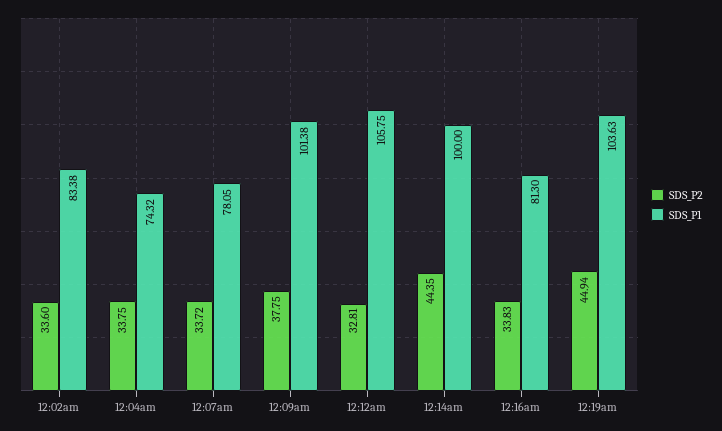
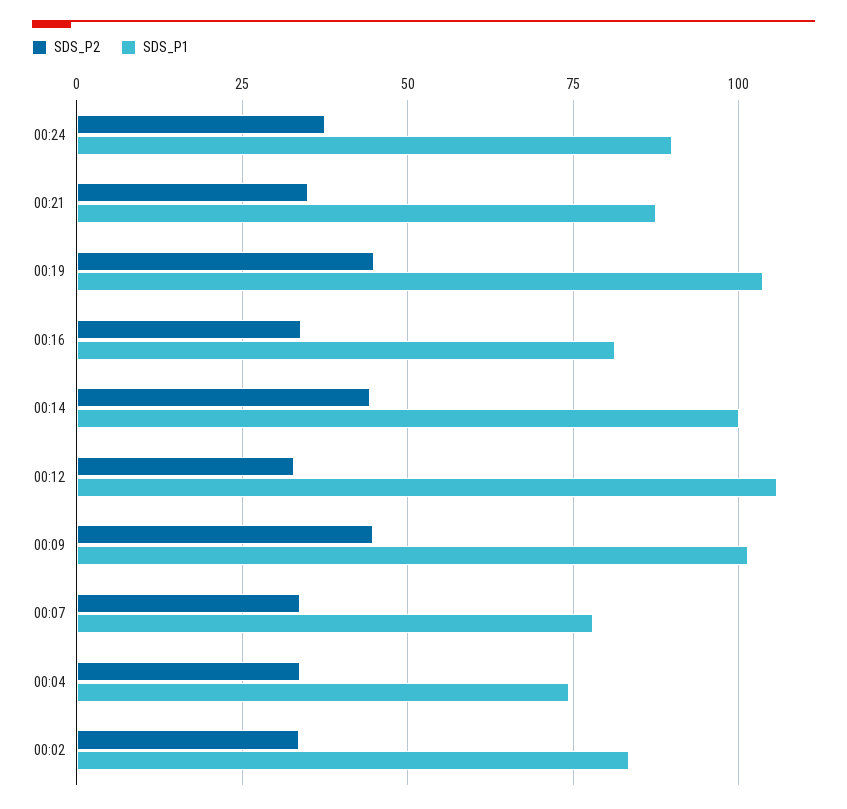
SDS_P2, 12:09am: 37.75 -> 45
SDS_P2, 00:24: none -> 37.5
SDS_P1, 00:24: none -> 90
SDS_P2, 00:21: none -> 35
SDS_P1, 00:21: none -> 87.5

